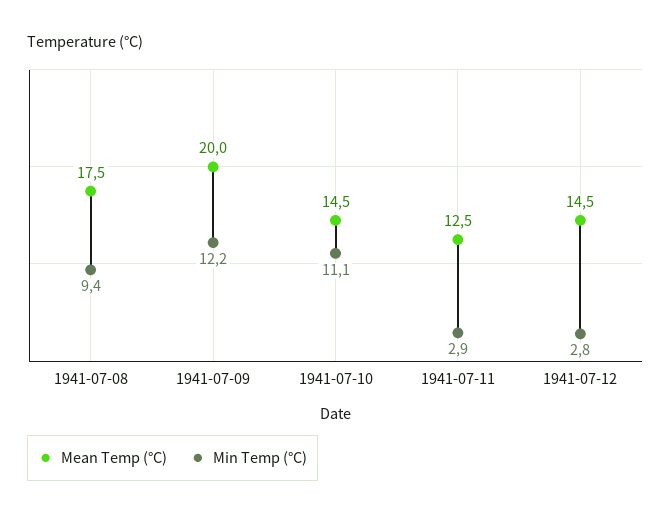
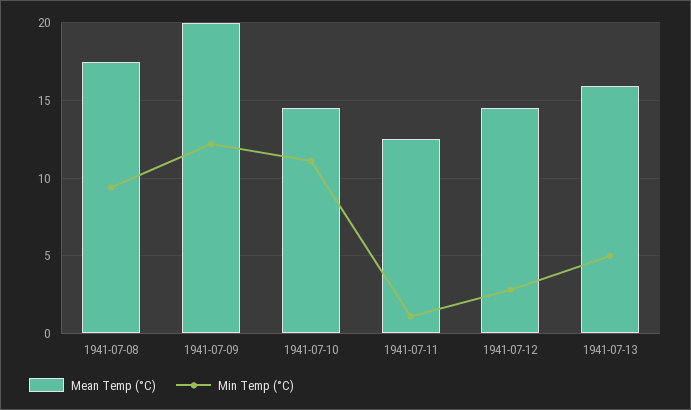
Min Temp (°C), 1941-07-11: 2.9 -> 1
Mean Temp (°C), 1941-07-13: none -> 16
Min Temp (°C), 1941-07-13: none -> 5

